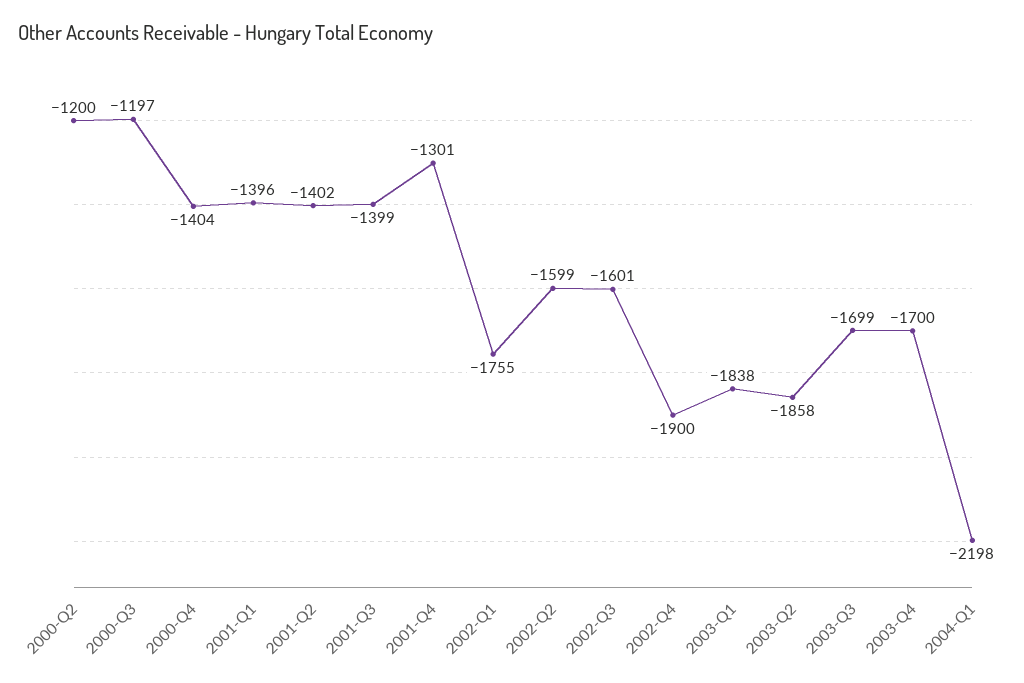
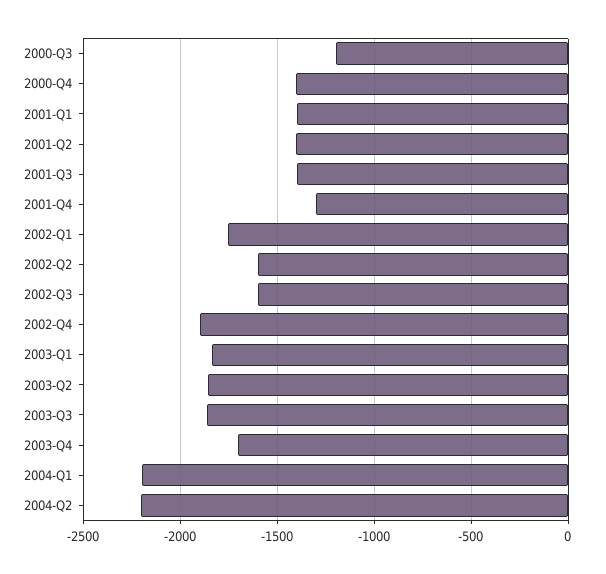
2000-Q2: -1200 -> none
2003-Q3: -1699 -> -1850
2004-Q2: none -> -2200

